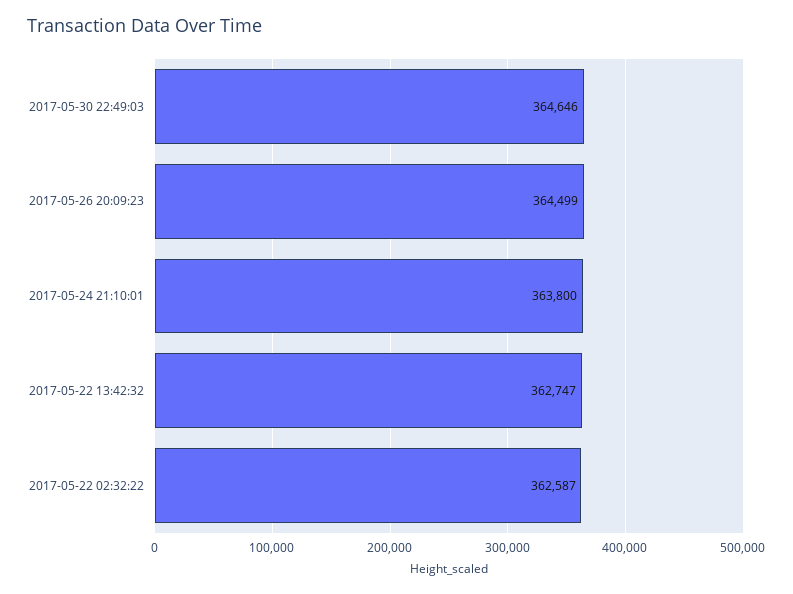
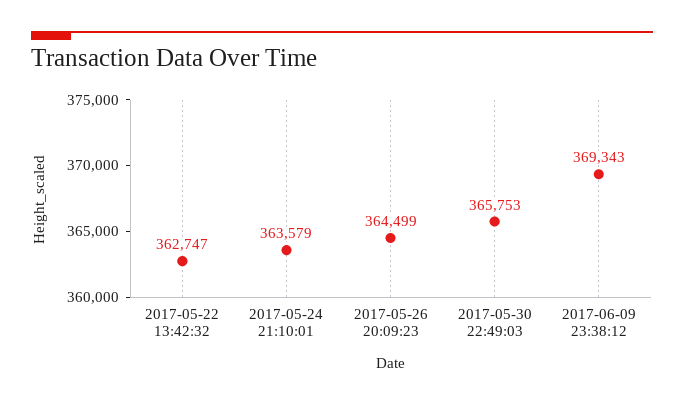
2017-05-30 22:49:03: 364646 -> 365753
2017-05-24 21:10:01: 363800 -> 363579
2017-05-22 02:32:22: 362587 -> none
2017-06-09 23:38:12: none -> 369343

